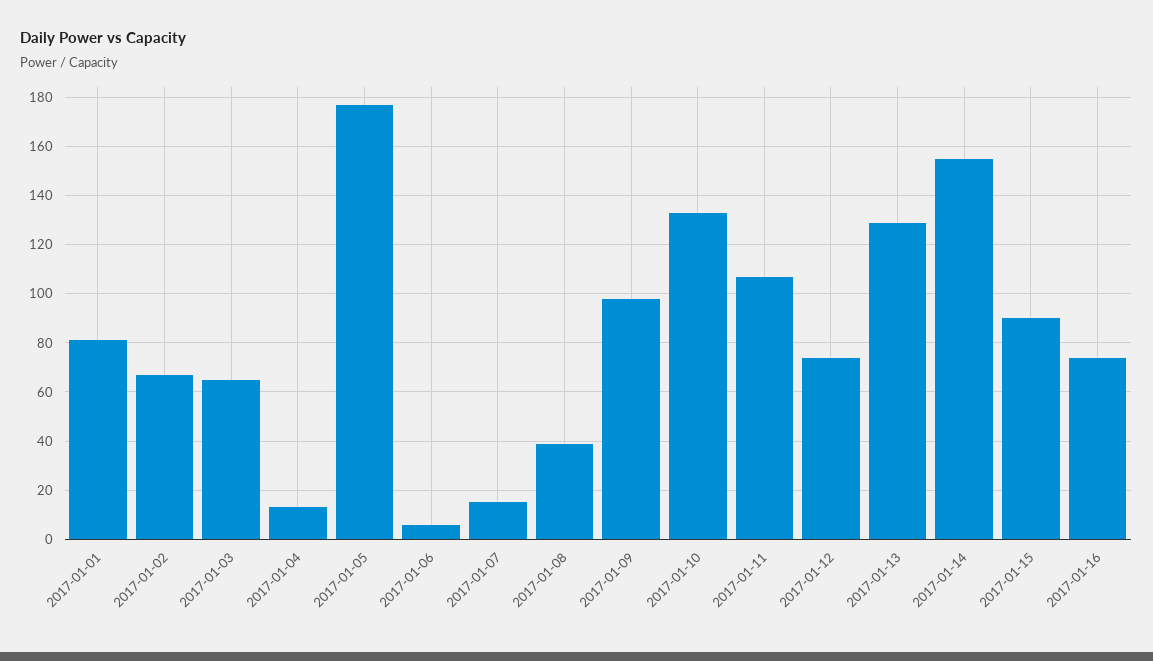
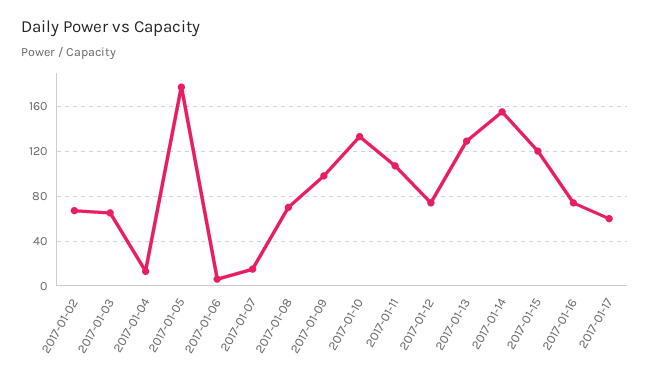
2017-01-01: 80 -> none
2017-01-08: 40 -> 70
2017-01-15: 90 -> 120
2017-01-17: none -> 60

